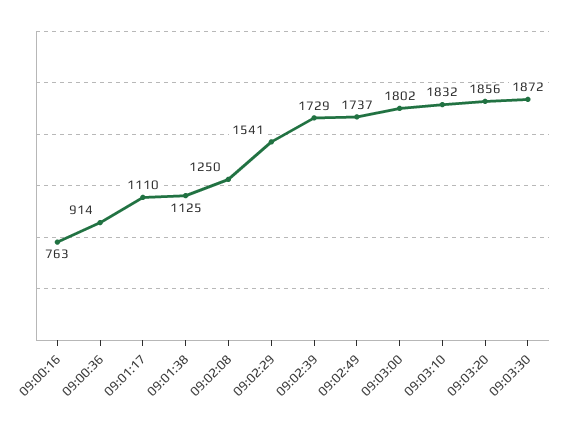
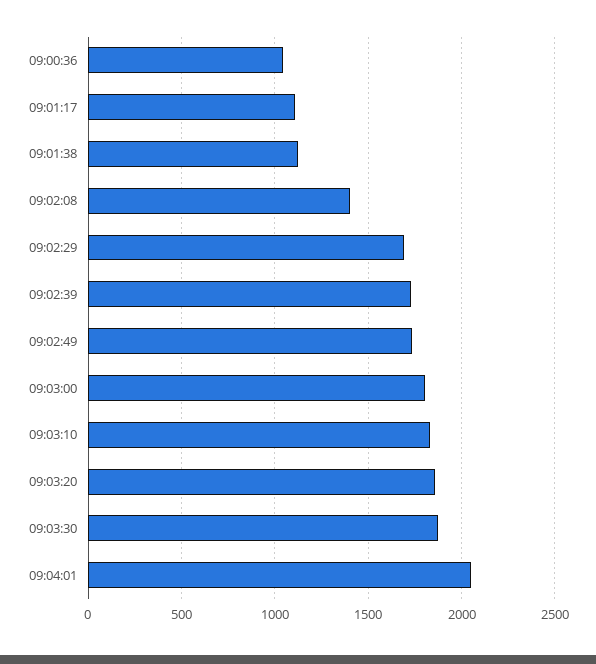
09:00:16: 763 -> none
09:00:36: 914 -> 1050
09:02:08: 1250 -> 1400
09:02:29: 1541 -> 1700
09:04:01: none -> 2050

